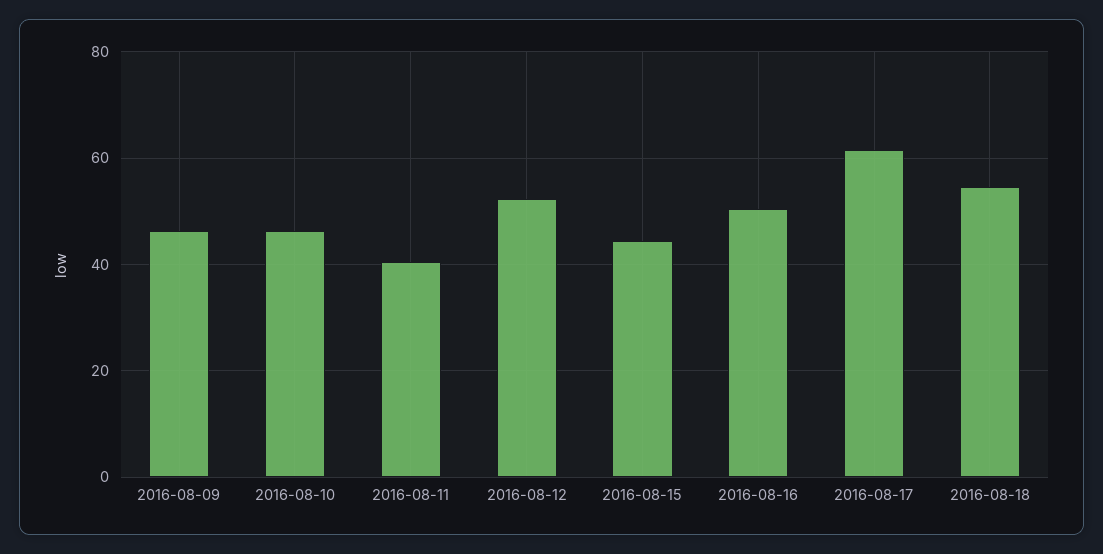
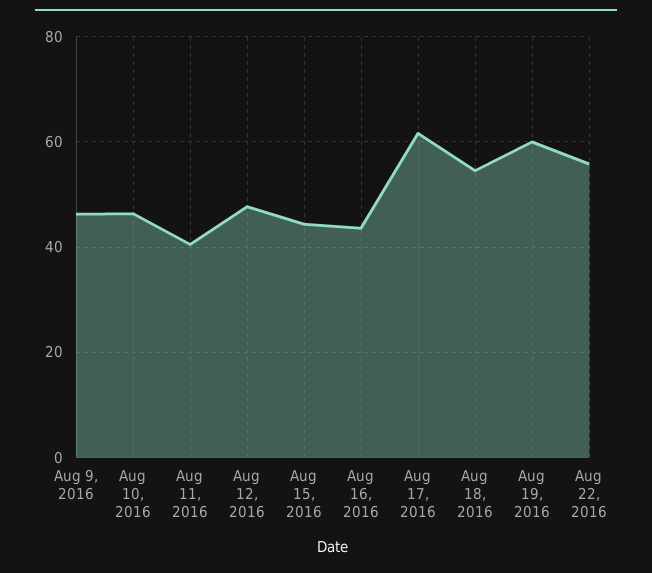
2016-08-12: 52 -> 48
2016-08-16: 50 -> 44
Aug 19, 2016: none -> 60
Aug 22, 2016: none -> 56

